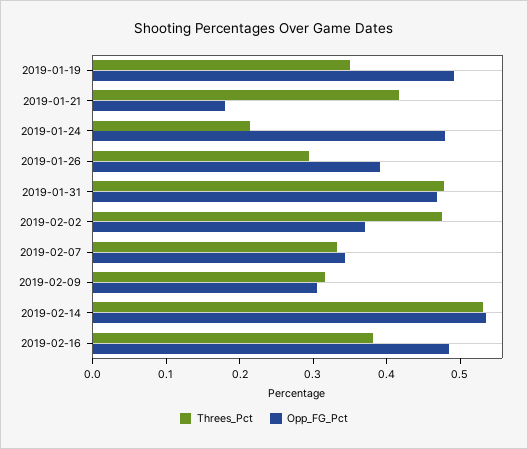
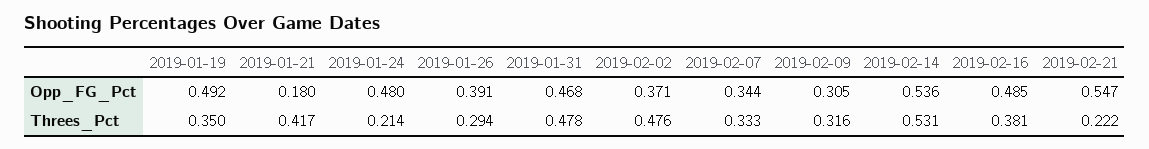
Opp_FG_Pct, 2019-02-21: none -> 0.547
Threes_Pct, 2019-02-21: none -> 0.222

